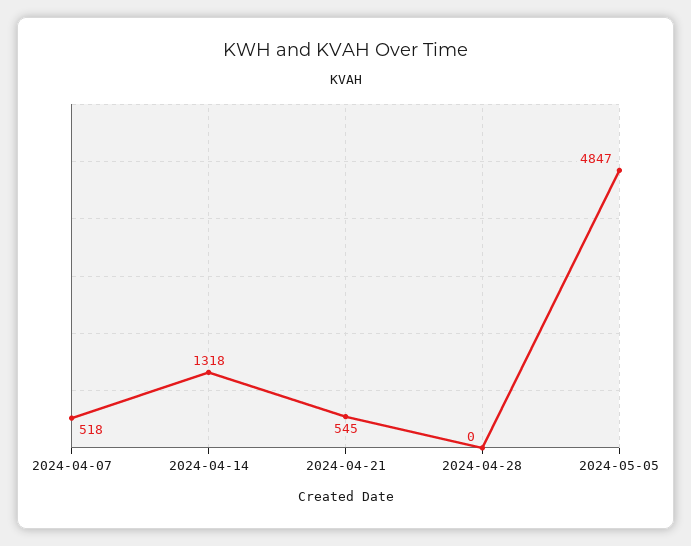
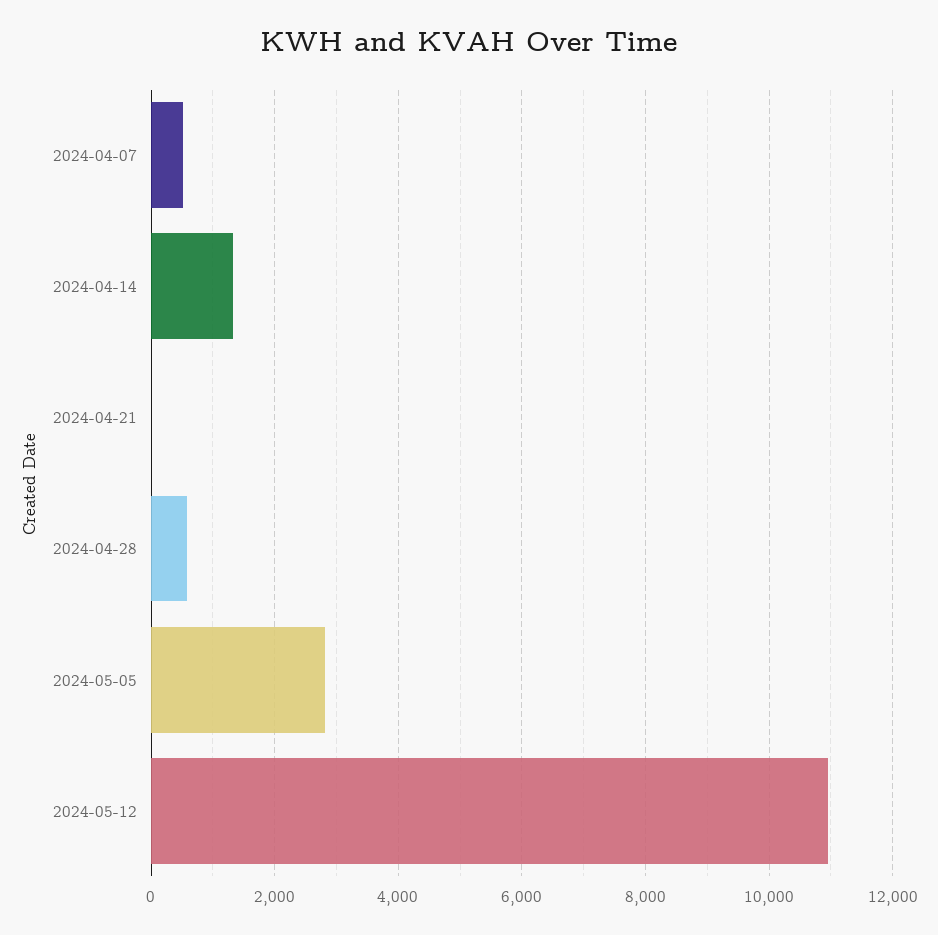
2024-04-21: 545 -> 0
2024-04-28: 0 -> 600
2024-05-05: 4847 -> 2800
2024-05-12: none -> 11000

